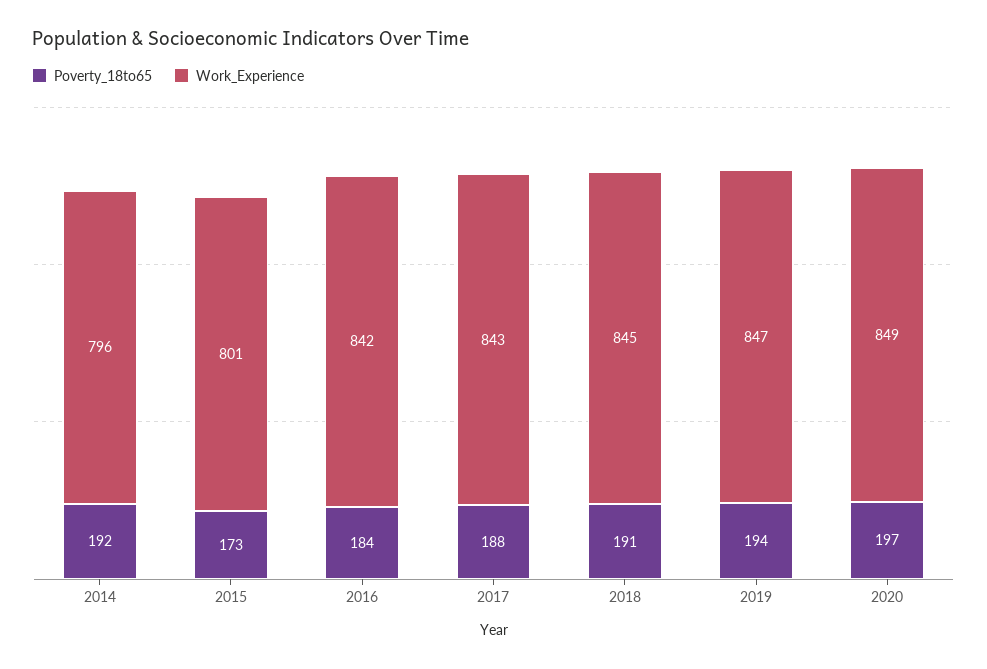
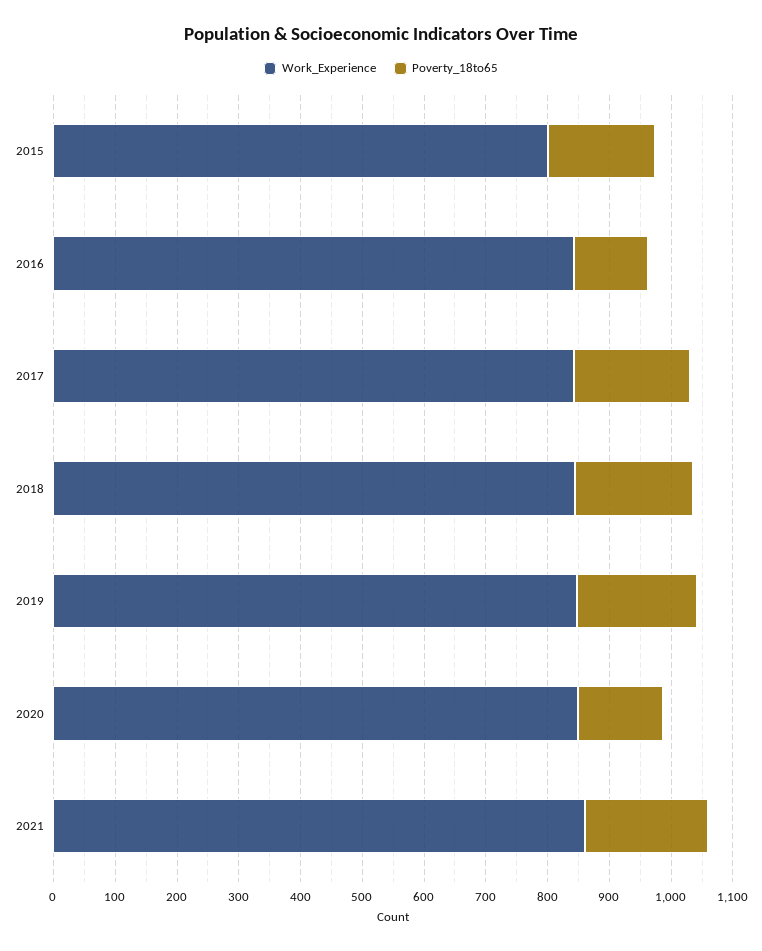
Poverty_18to65, 2014: 192 -> none
Work_Experience, 2014: 796 -> none
Poverty_18to65, 2016: 184 -> 120
Poverty_18to65, 2020: 197 -> 140
Work_Experience, 2021: none -> 860
Poverty_18to65, 2021: none -> 200

